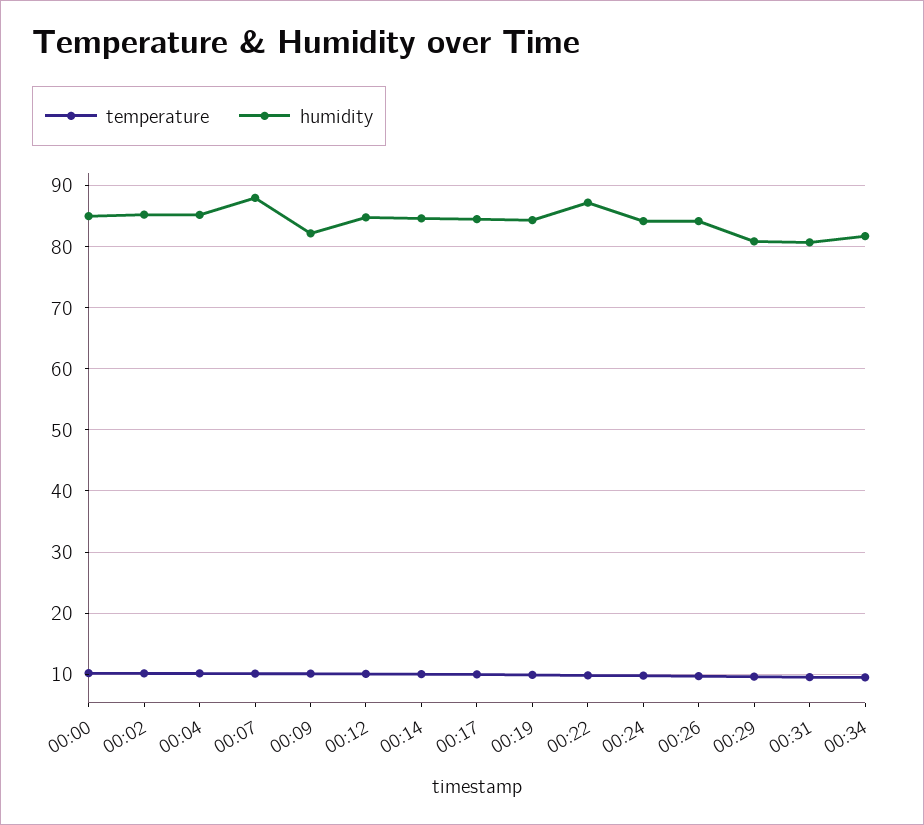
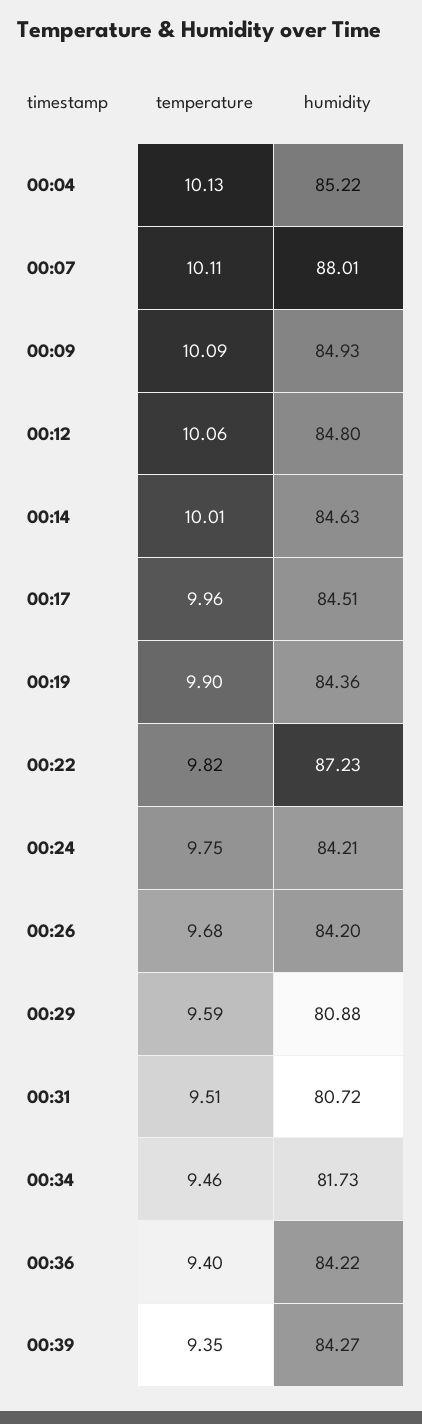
temperature, 00:00: 10 -> none
humidity, 00:00: 85 -> none
temperature, 00:02: 10 -> none
humidity, 00:02: 85 -> none
humidity, 00:09: 82 -> 84.93
temperature, 00:36: none -> 9.4
humidity, 00:36: none -> 84.22
temperature, 00:39: none -> 9.35
humidity, 00:39: none -> 84.27

